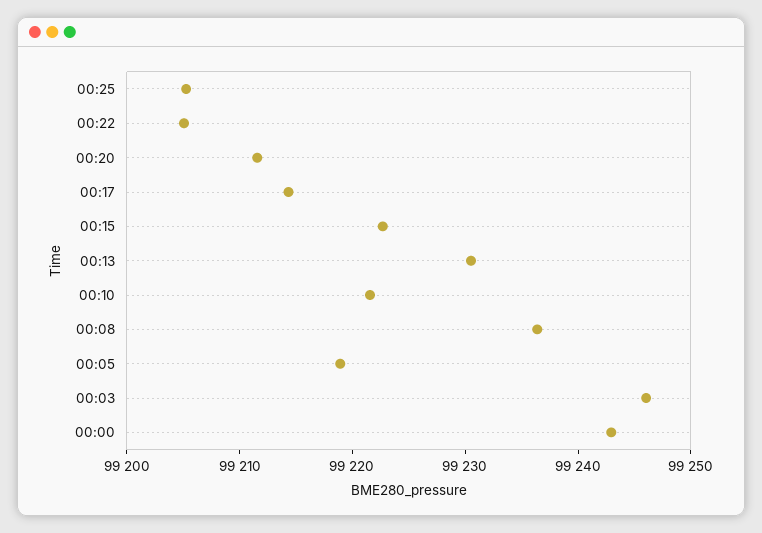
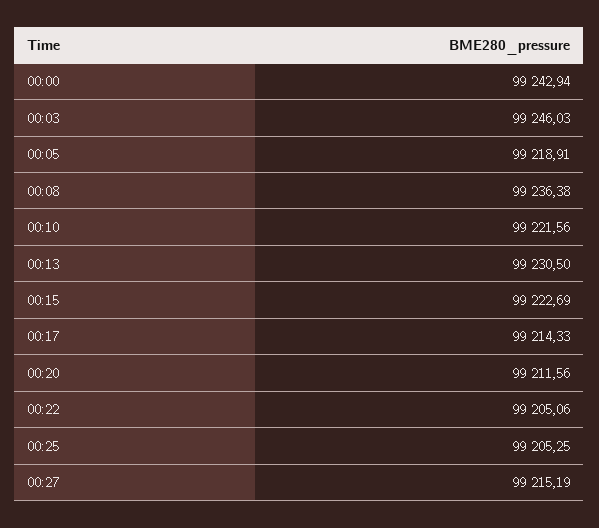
00:27: none -> 99215.19

